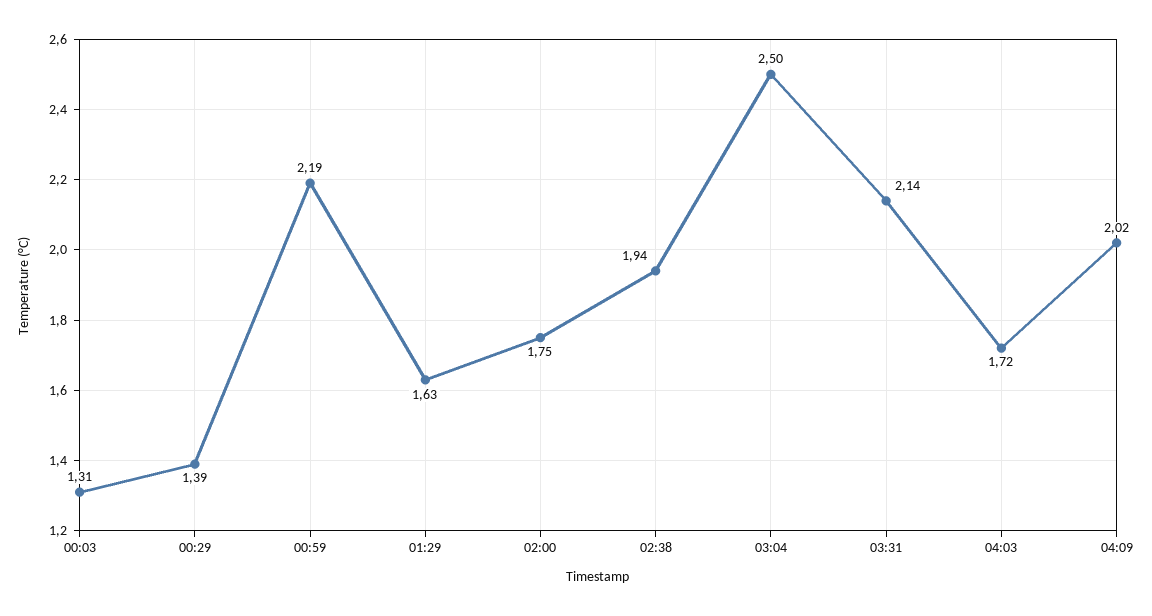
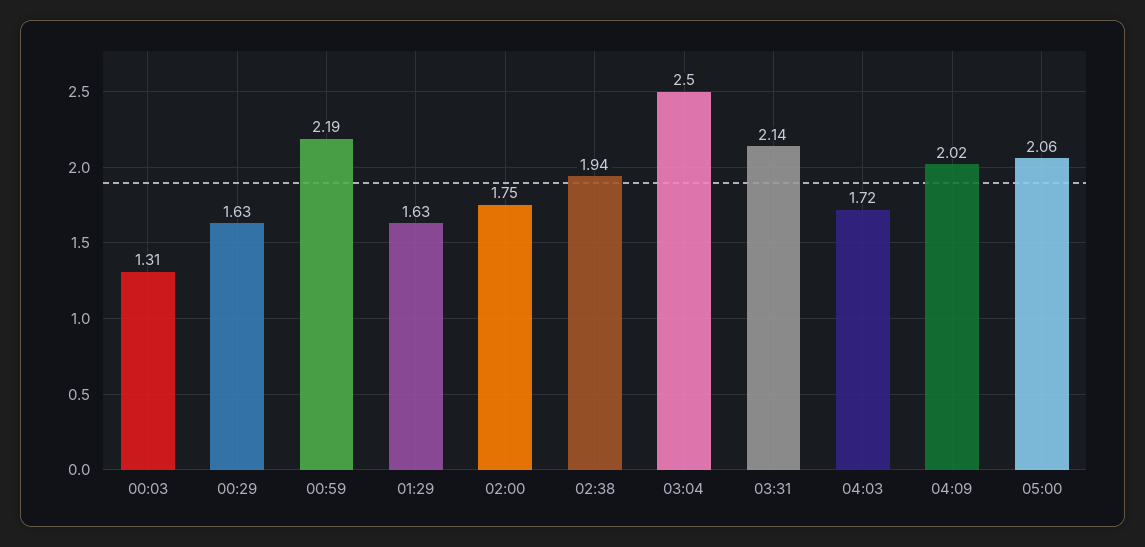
00:29: 1.39 -> 1.63
05:00: none -> 2.06

